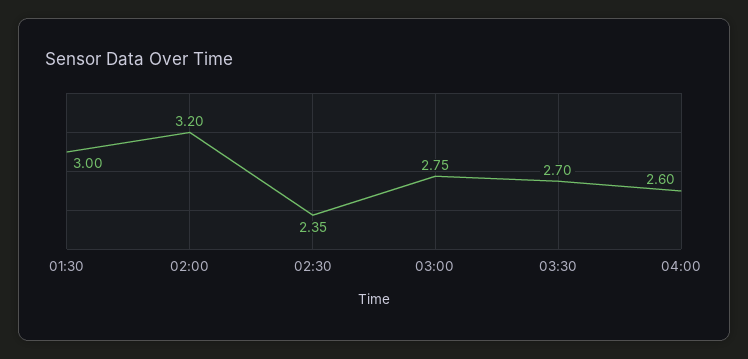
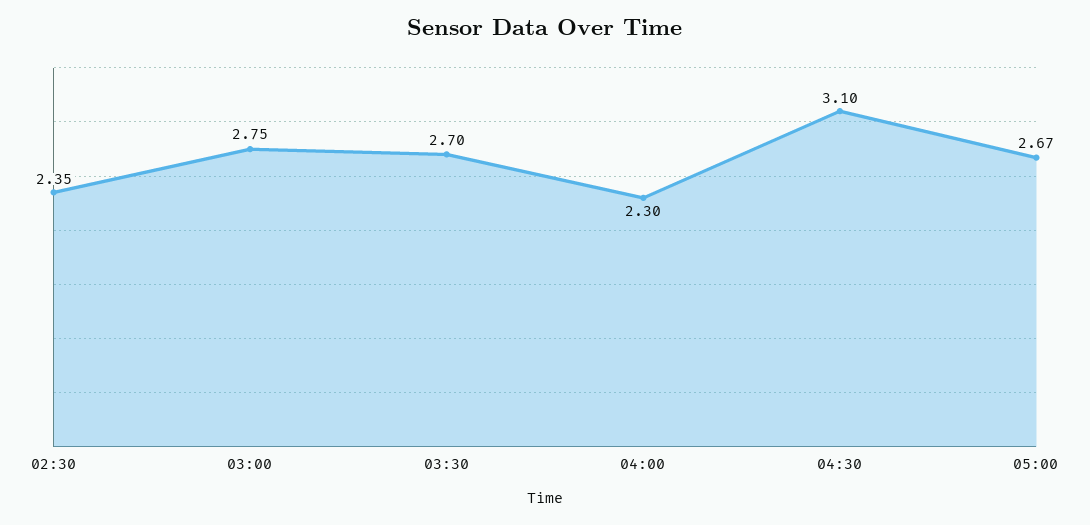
01:30: 3 -> none
02:00: 3.2 -> none
04:00: 2.6 -> 2.3
04:30: none -> 3.1
05:00: none -> 2.67

